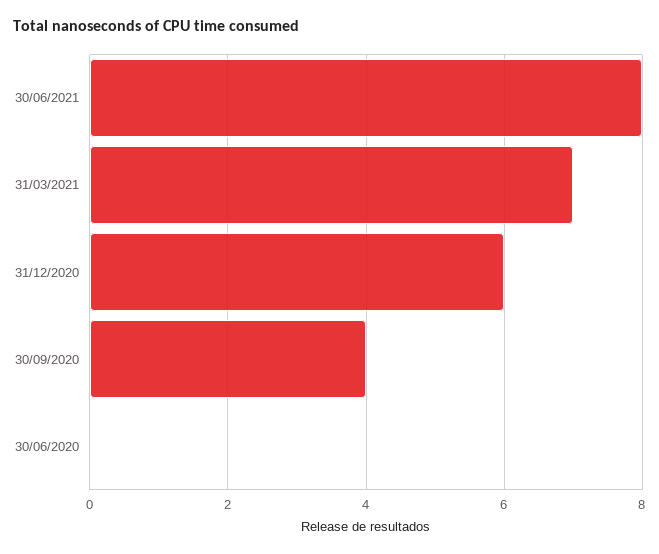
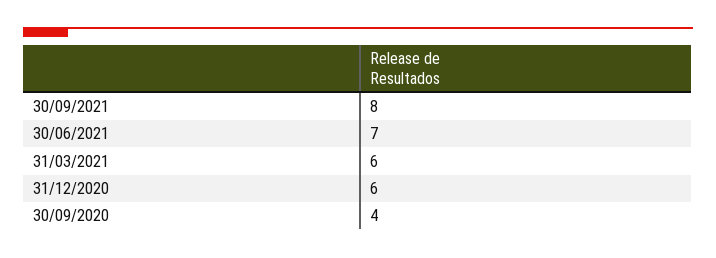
30/06/2021: 8 -> 7
31/03/2021: 7 -> 6
30/06/2020: 0 -> none
30/09/2021: none -> 8

